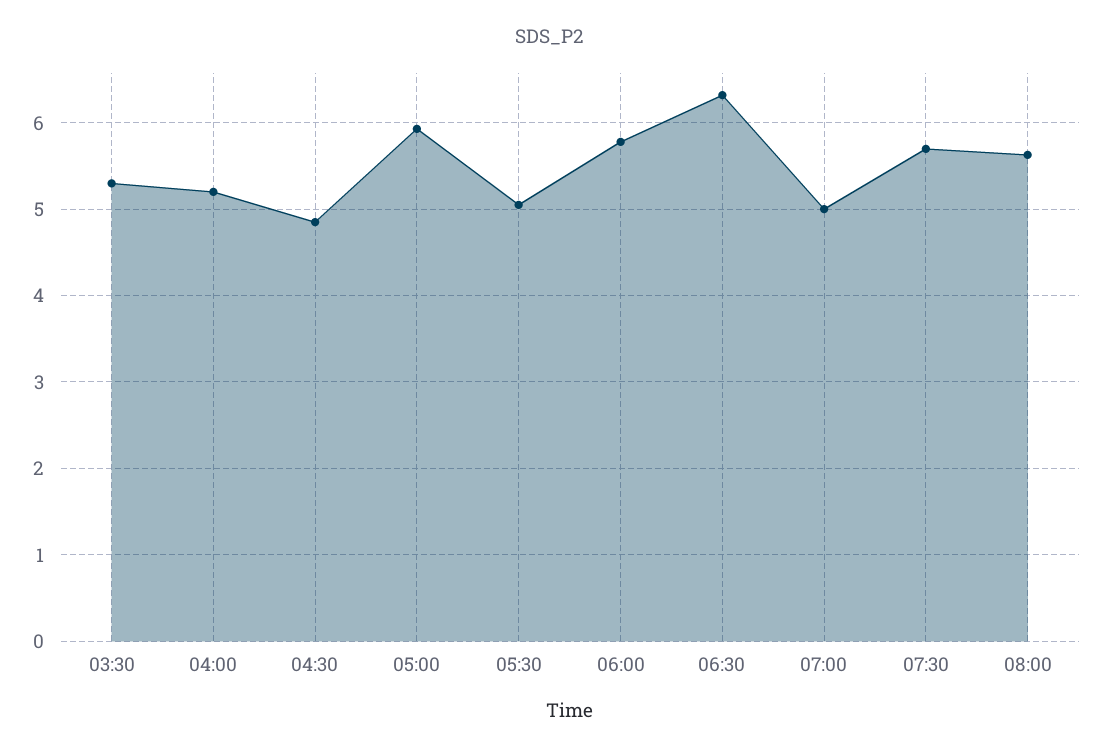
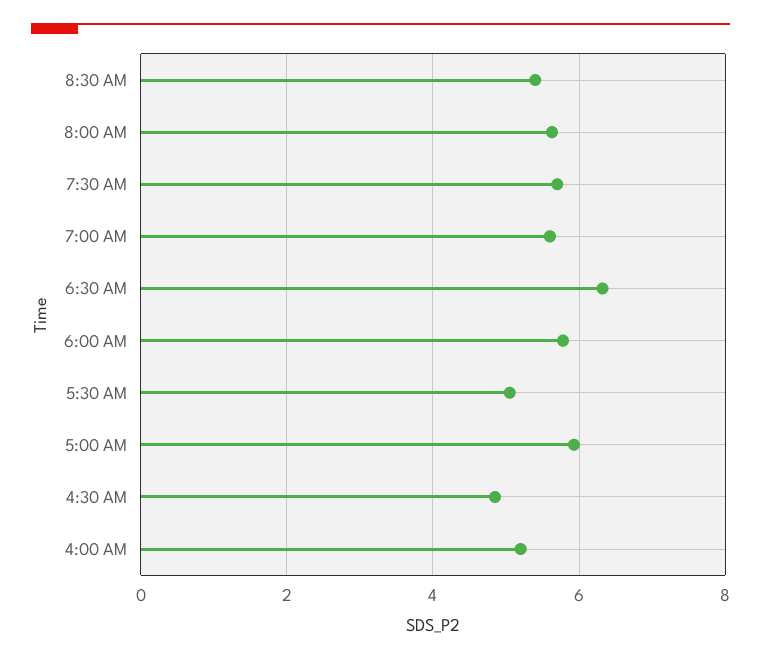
03:30: 5.3 -> none
07:00: 5 -> 5.6
8:30 AM: none -> 5.4

